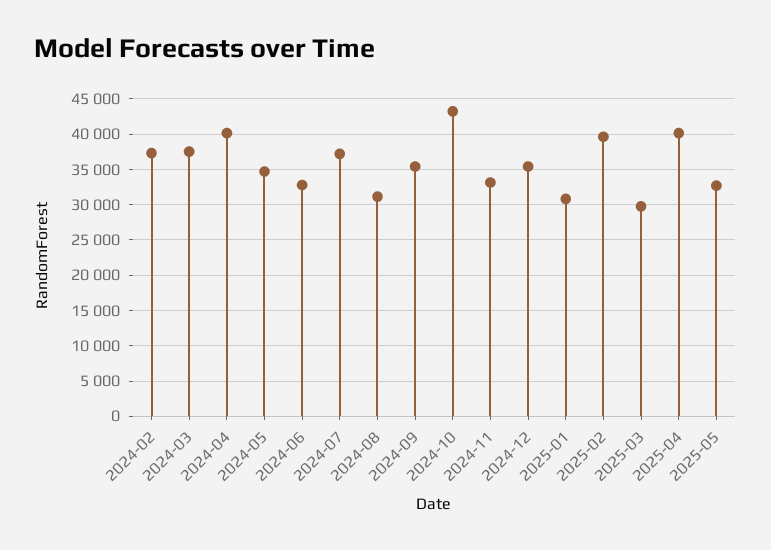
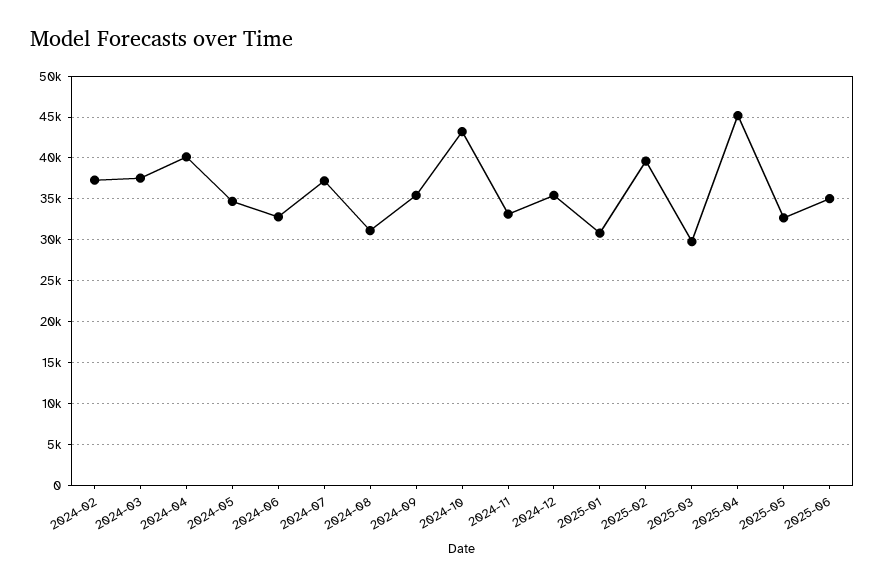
2025-04: 40000 -> 45000
2025-06: none -> 35000

